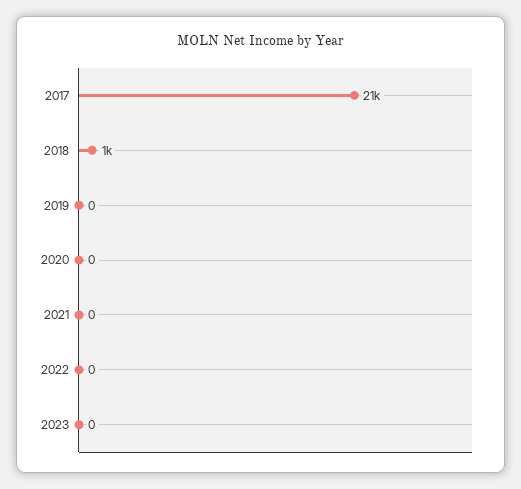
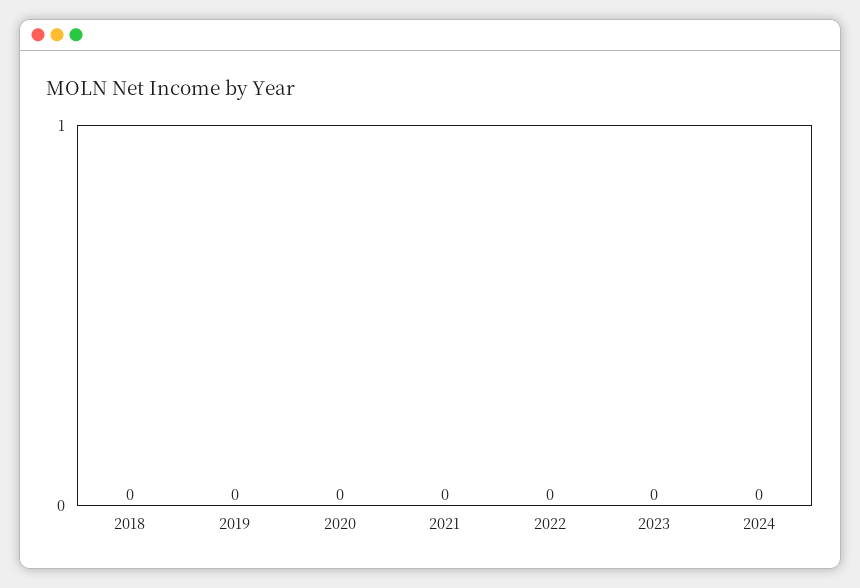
2017: 21000 -> none
2018: 1000 -> 0
2024: none -> 0

